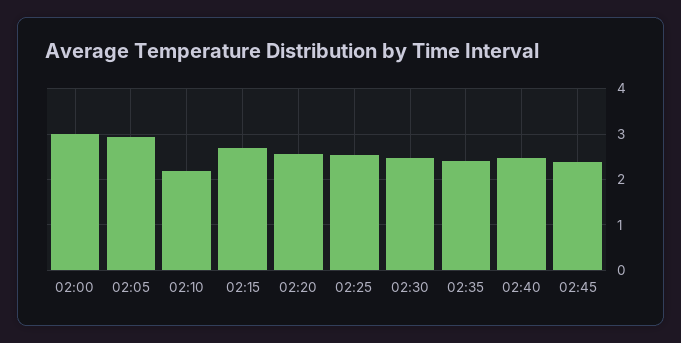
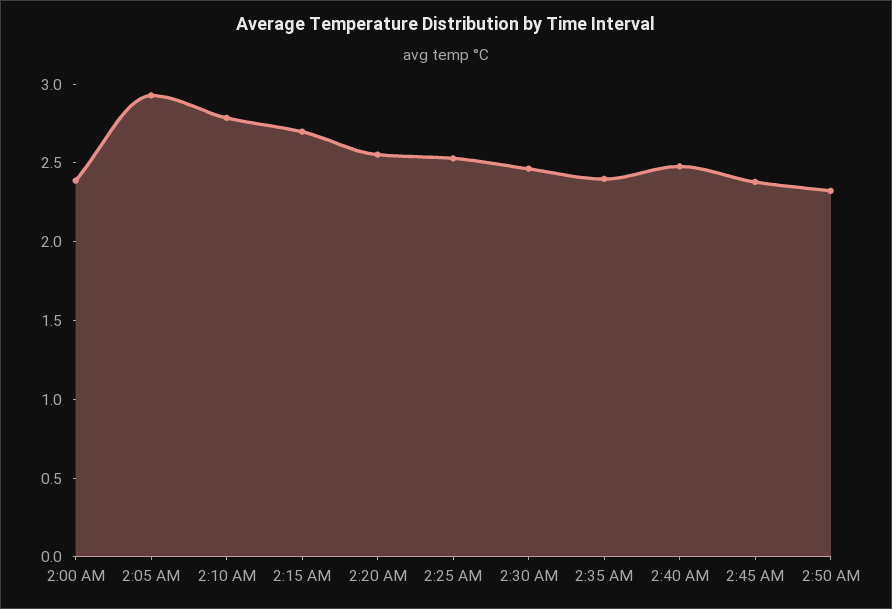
02:00: 3 -> 2.4
02:10: 2.2 -> 2.8
2:50 AM: none -> 2.3

